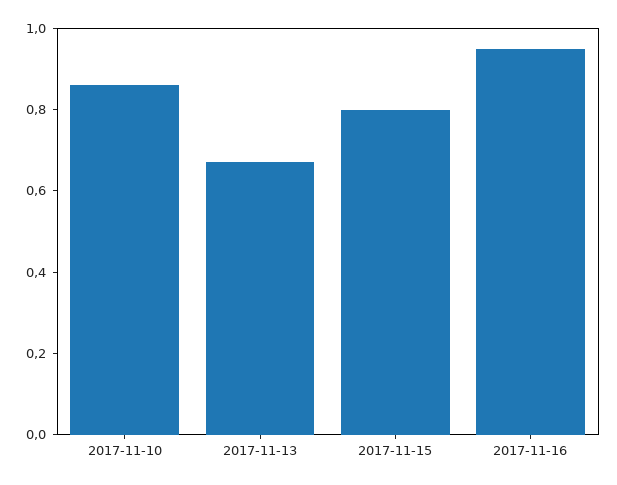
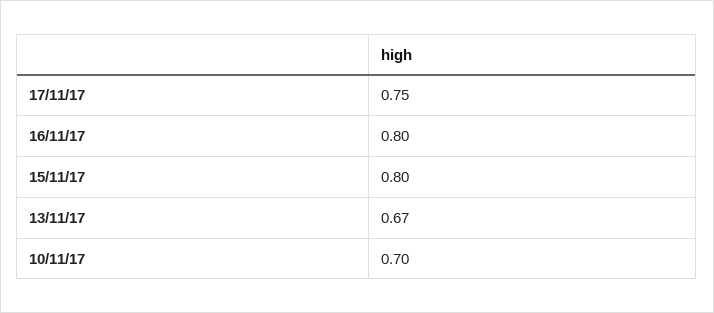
2017-11-10: 0.85 -> 0.7
2017-11-16: 0.95 -> 0.8
17/11/17: none -> 0.75

